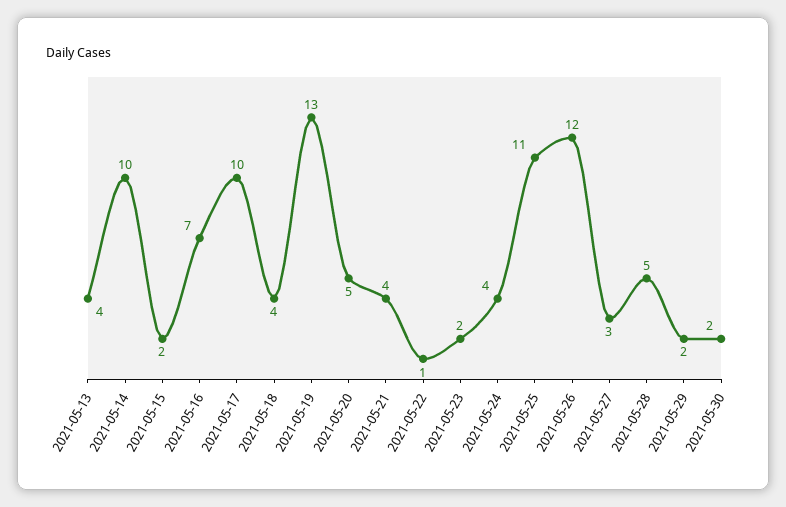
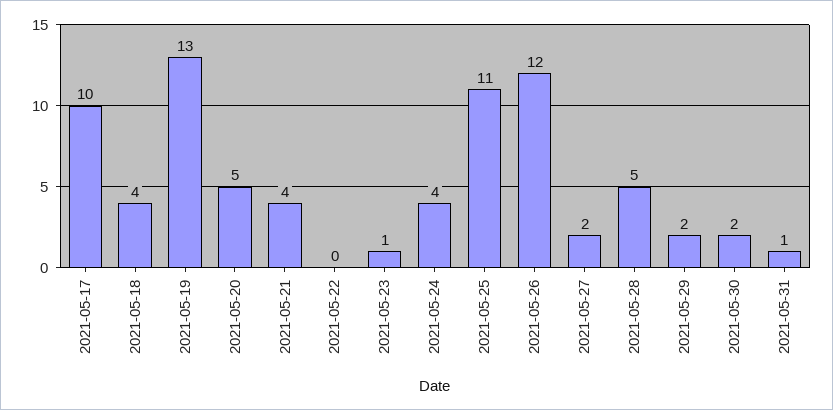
2021-05-13: 4 -> none
2021-05-14: 10 -> none
2021-05-15: 2 -> none
2021-05-16: 7 -> none
2021-05-22: 1 -> 0
2021-05-23: 2 -> 1
2021-05-27: 3 -> 2
2021-05-31: none -> 1

